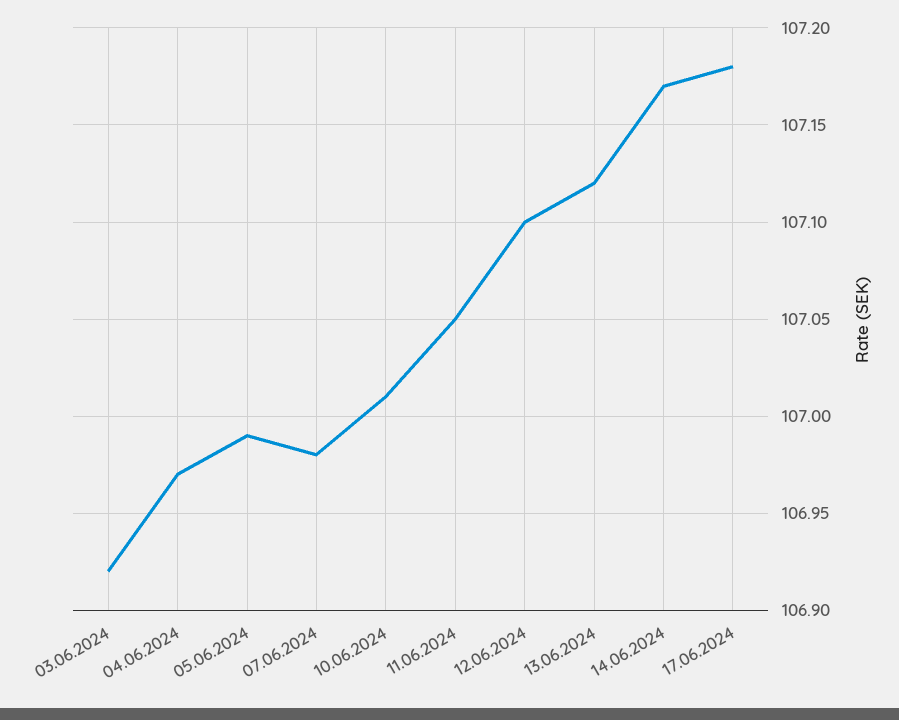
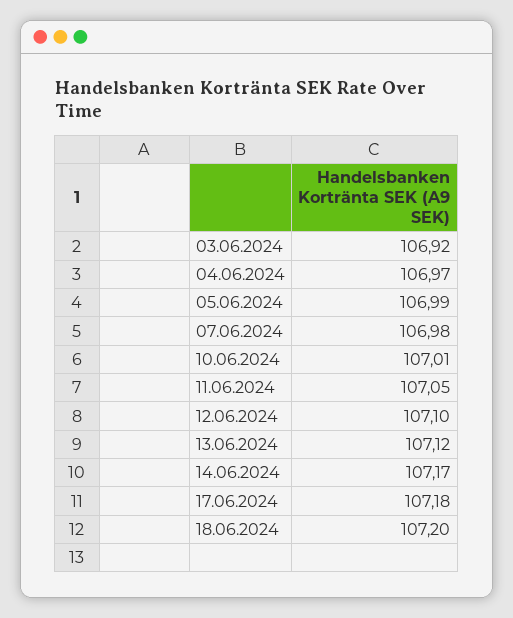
18.06.2024: none -> 107.2

